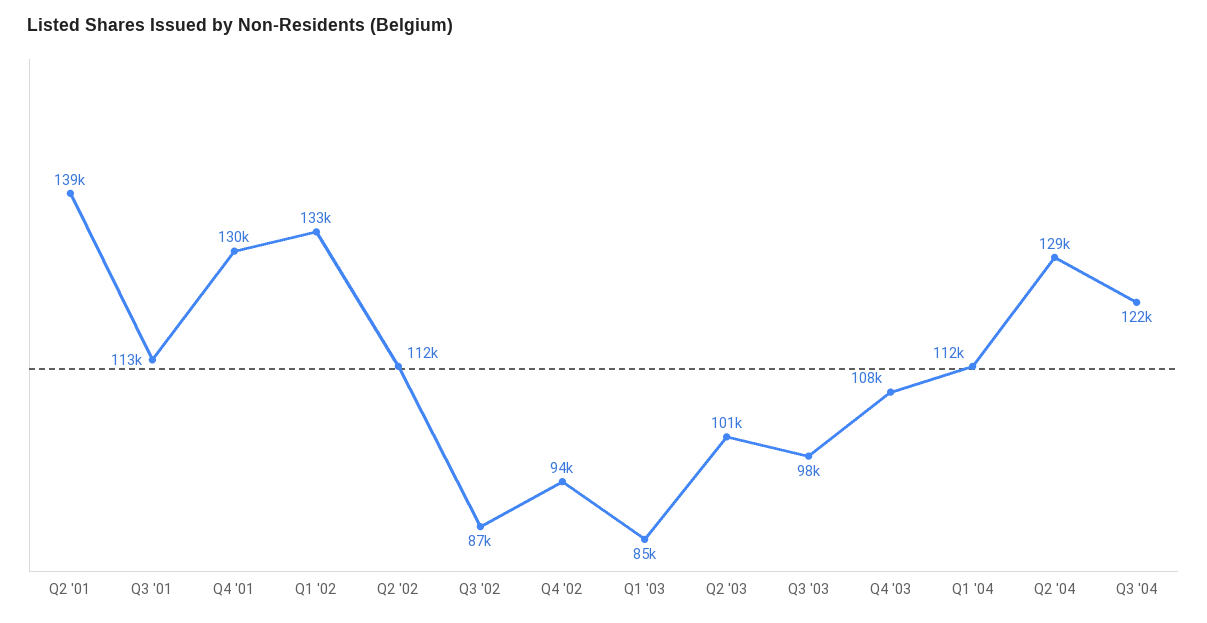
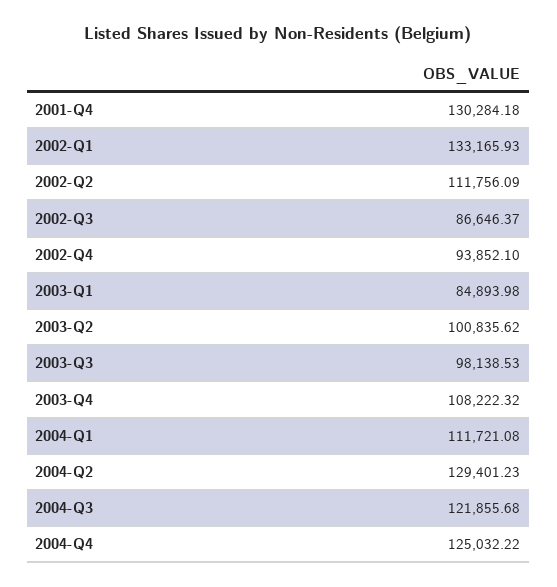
Q2 '01: 139000 -> none
Q3 '01: 113000 -> none
2004-Q4: none -> 125032.22

